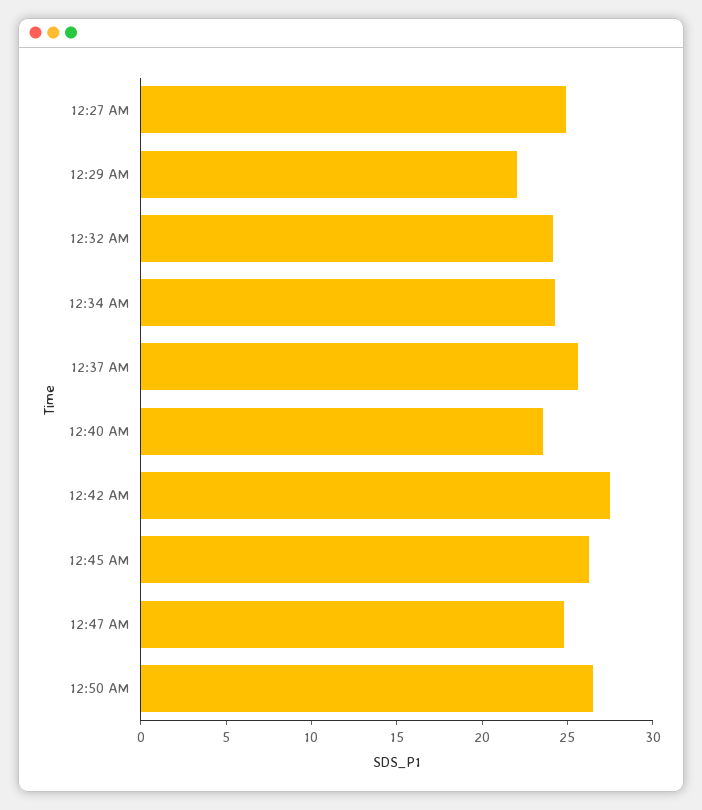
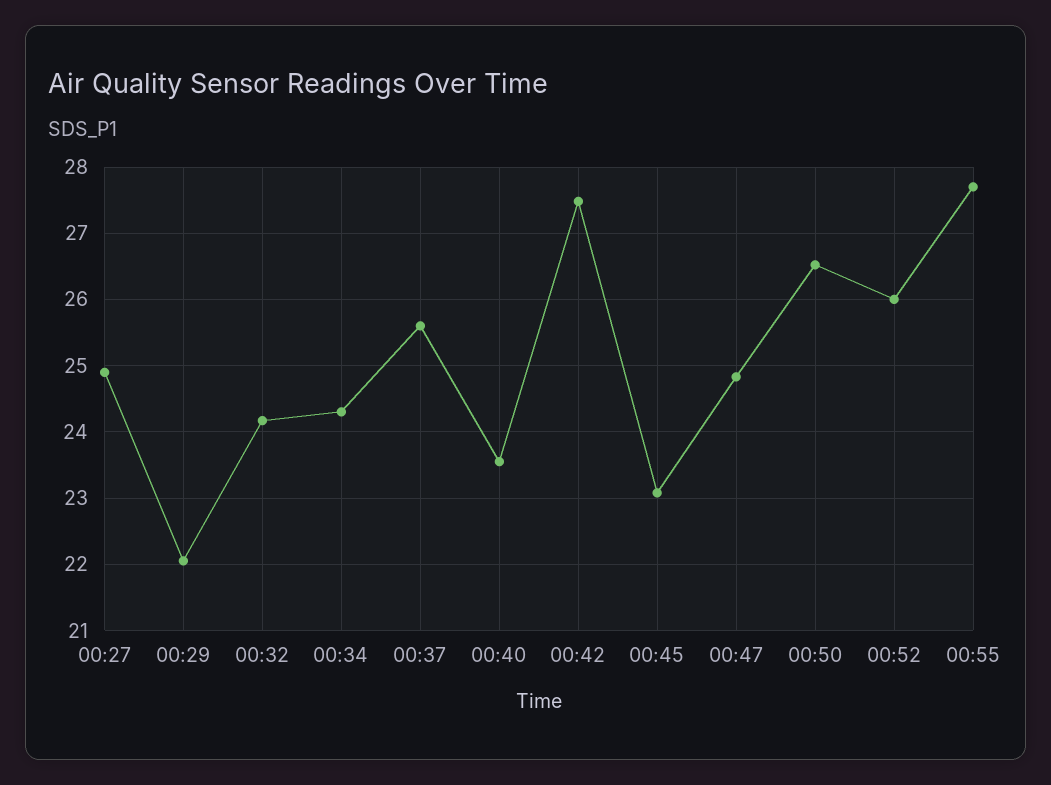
12:45 AM: 26 -> 23.1
00:52: none -> 26
00:55: none -> 27.7

